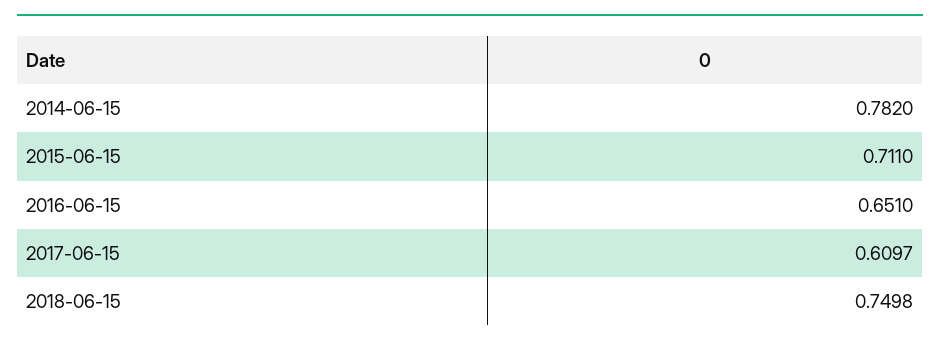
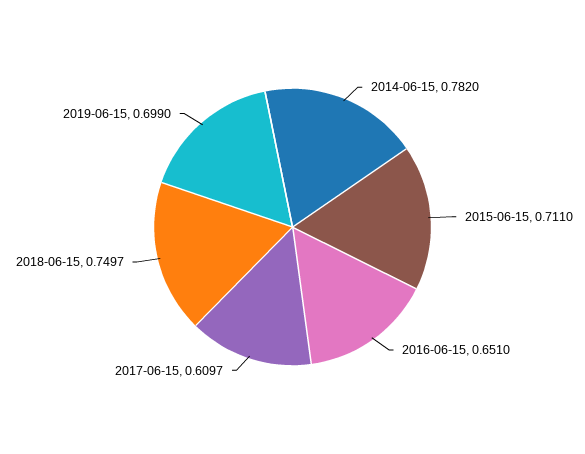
2018-06-15: 0.7498 -> 0.7497
2019-06-15: none -> 0.699

